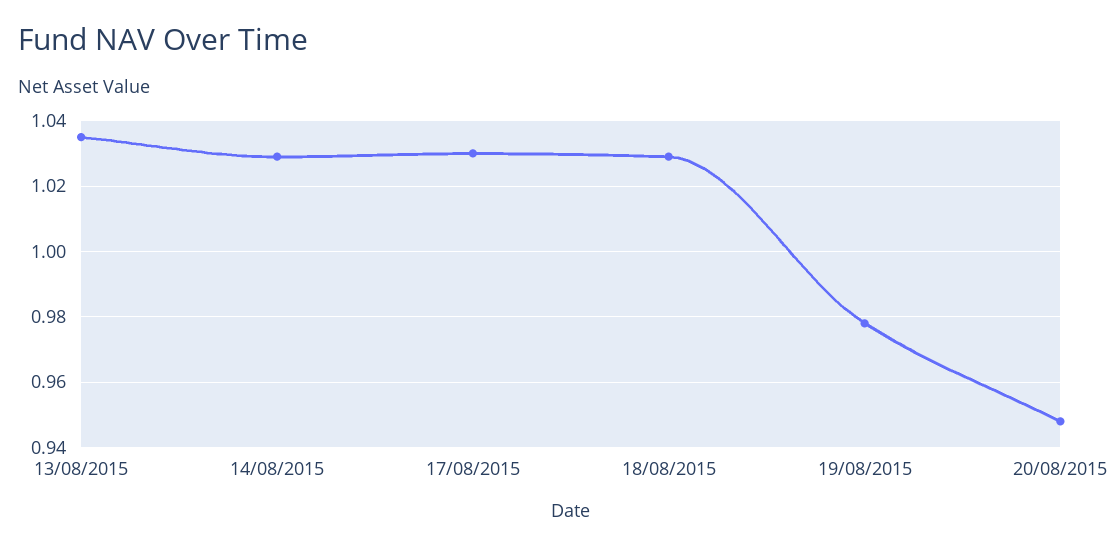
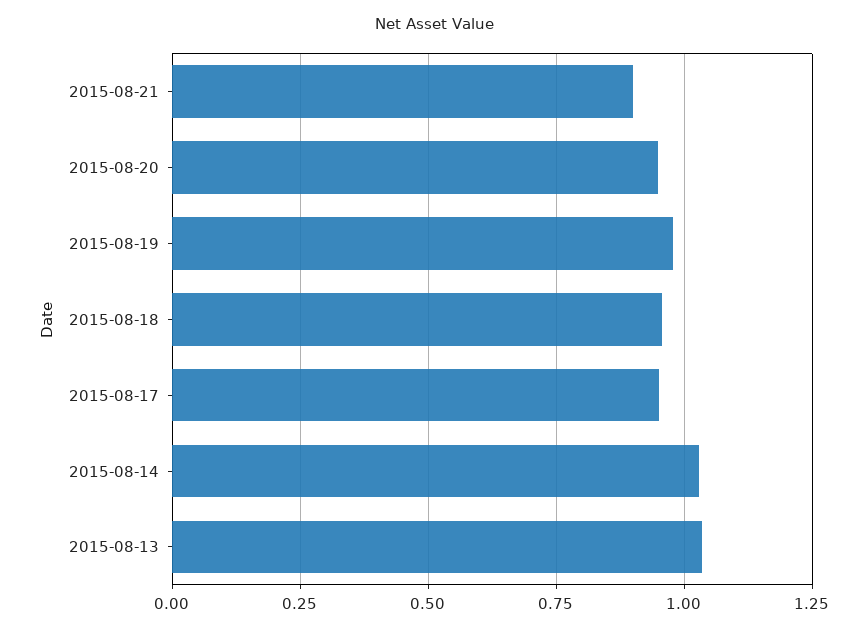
17/08/2015: 1.03 -> 0.95
18/08/2015: 1.03 -> 0.95
2015-08-21: none -> 0.9

